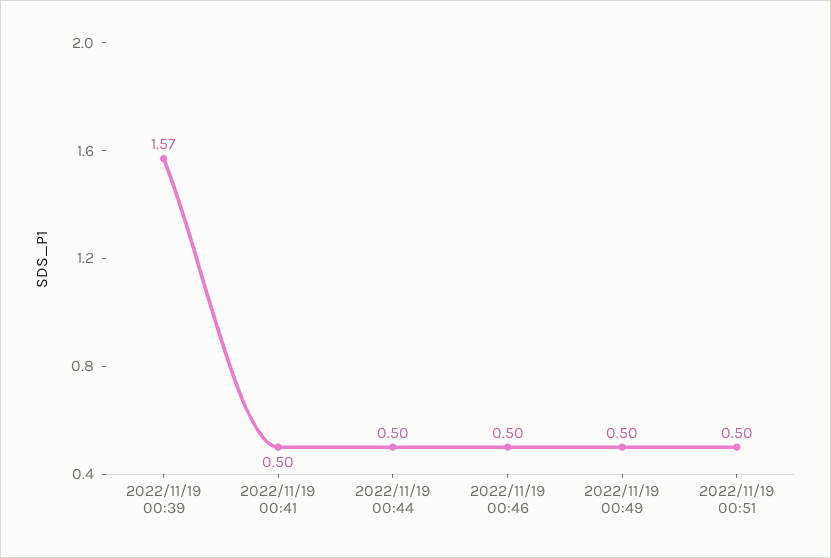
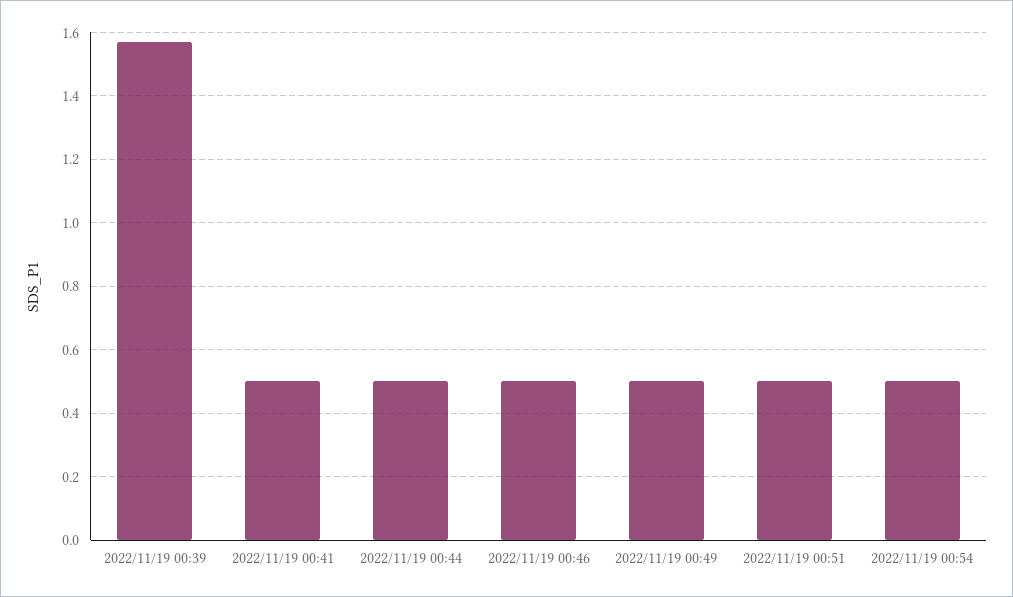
2022/11/19 00:54: none -> 0.5

